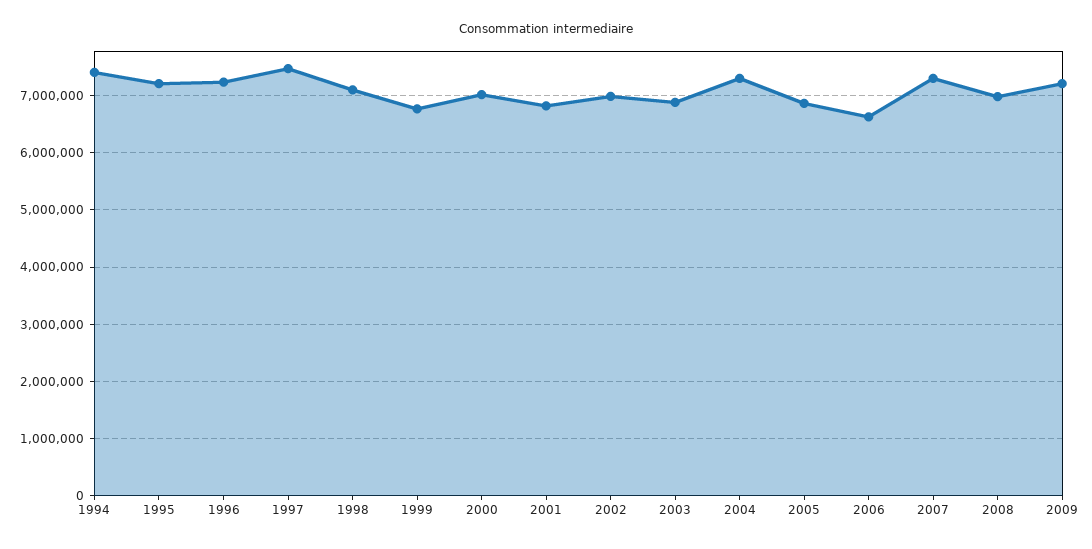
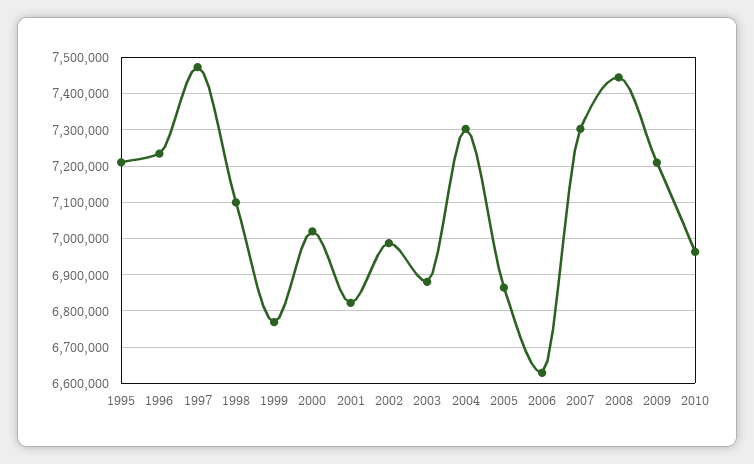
1994: 7400000 -> none
2008: 7000000 -> 7440000
2010: none -> 6960000

